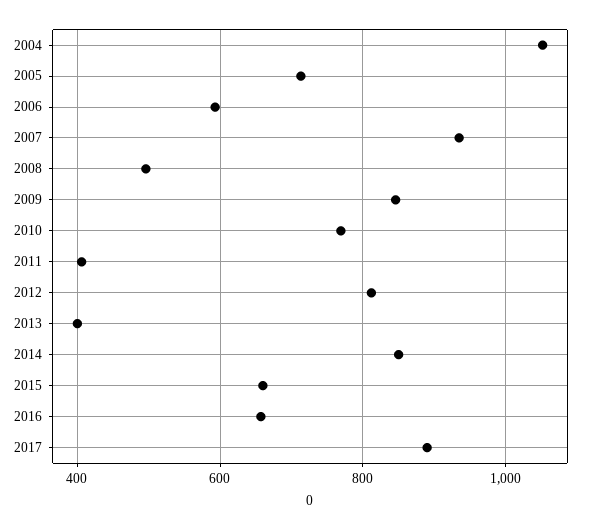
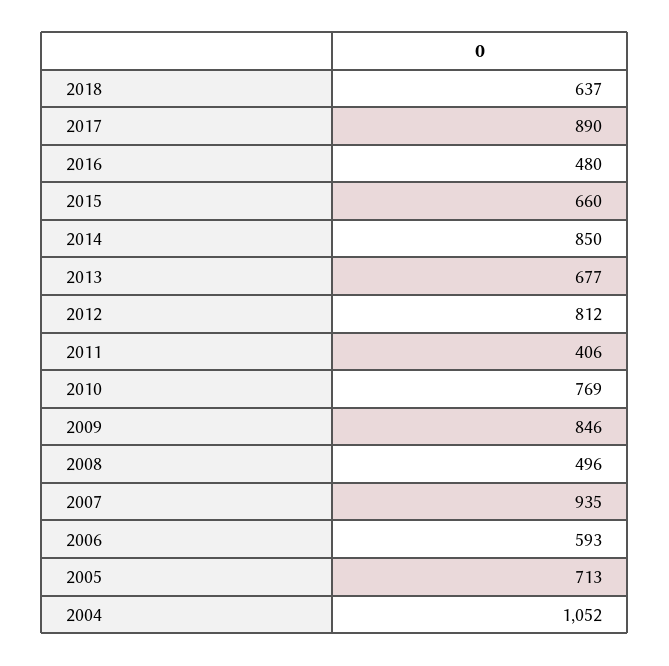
2013: 400 -> 677
2016: 660 -> 480
2018: none -> 637

